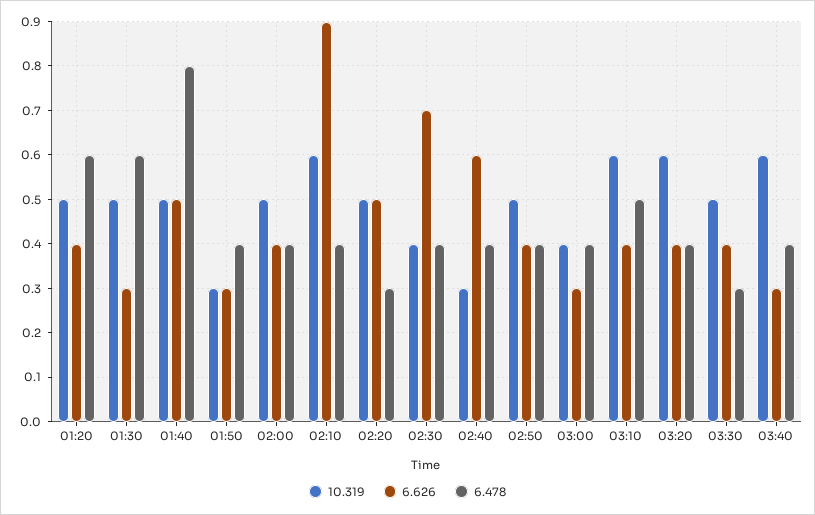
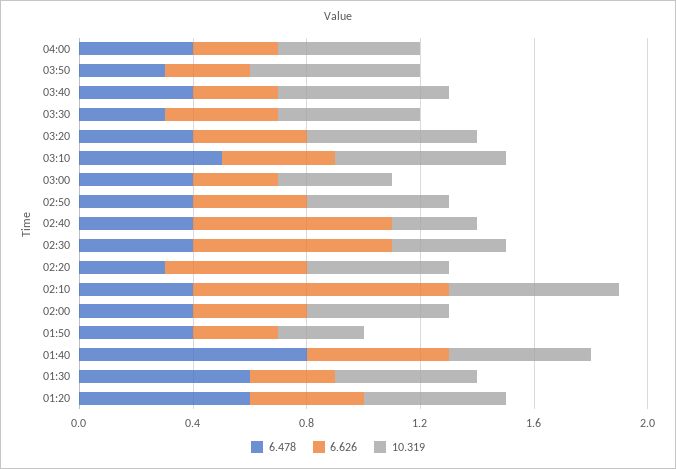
6.626, 02:40: 0.6 -> 0.7
6.478, 04:00: none -> 0.4
6.626, 04:00: none -> 0.3
10.319, 04:00: none -> 0.5
6.478, 03:50: none -> 0.3
6.626, 03:50: none -> 0.3
10.319, 03:50: none -> 0.6

